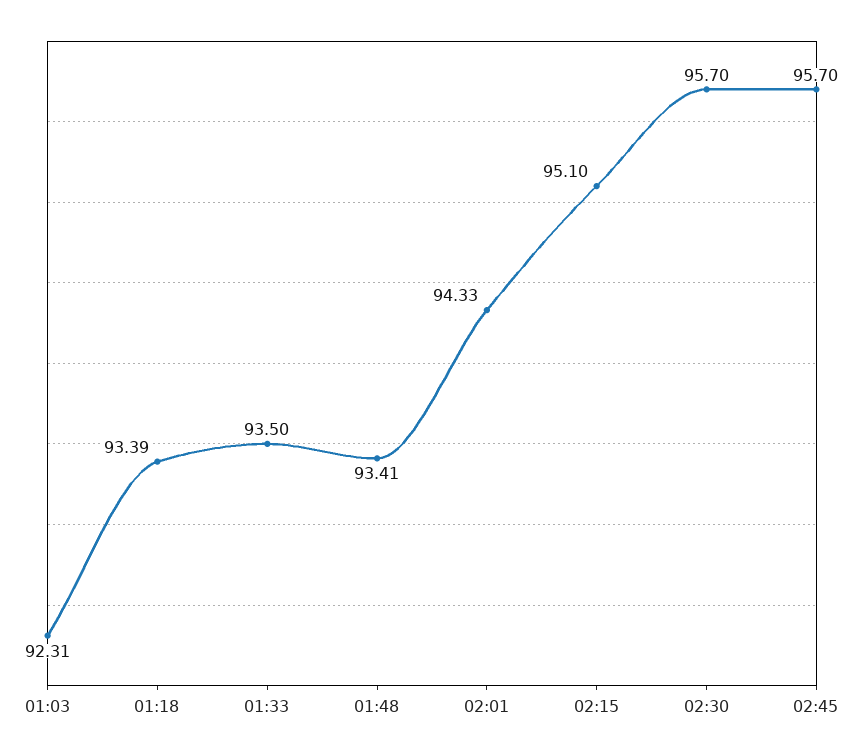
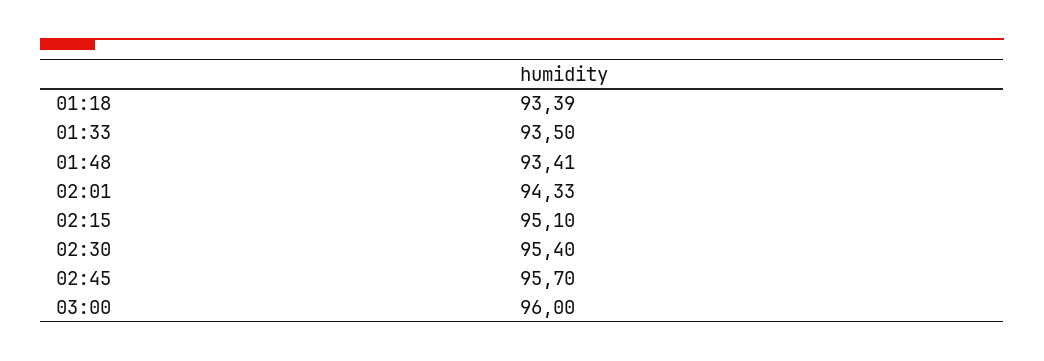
01:03: 92.31 -> none
02:30: 95.7 -> 95.4
03:00: none -> 96

